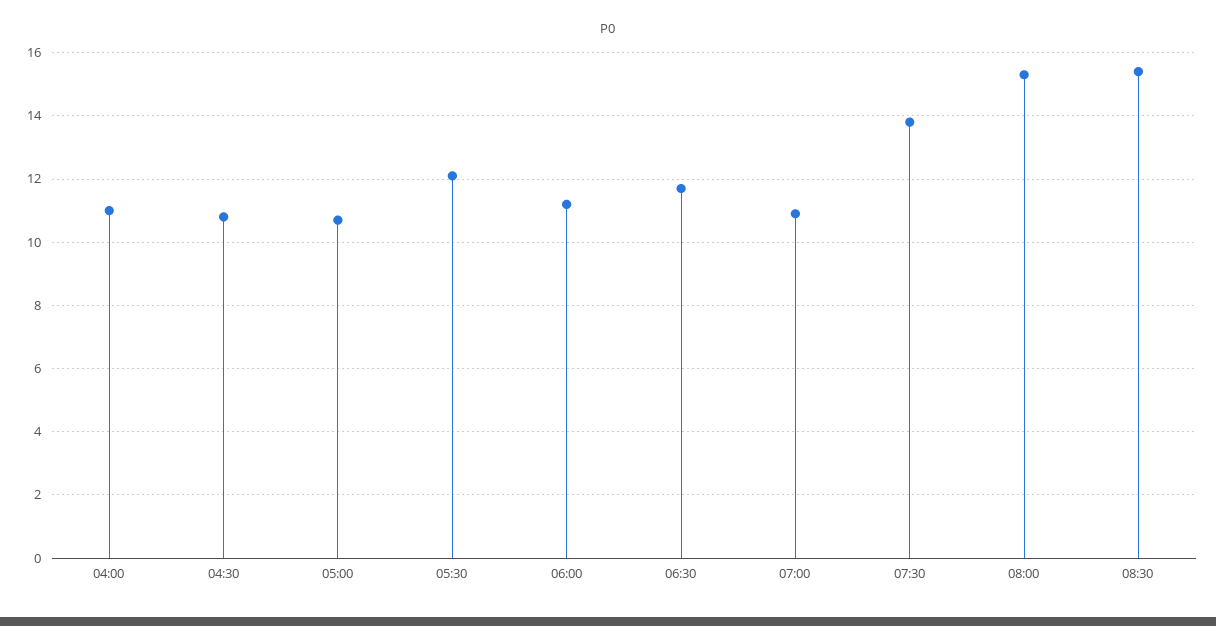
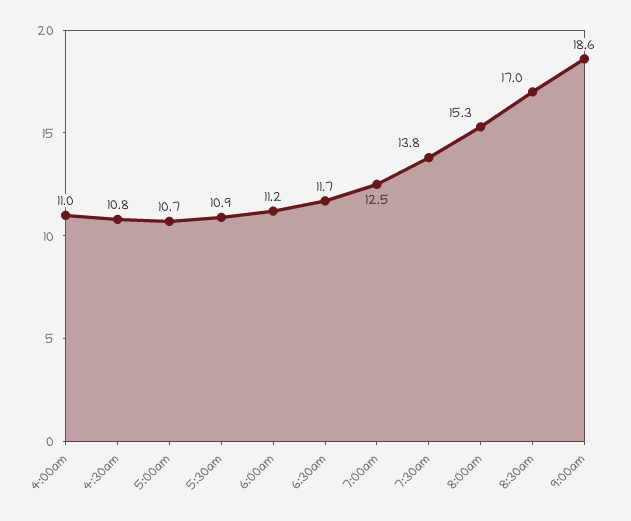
05:30: 12 -> 10.9
07:00: 11 -> 12.5
08:30: 15.5 -> 17
9:00am: none -> 18.6

